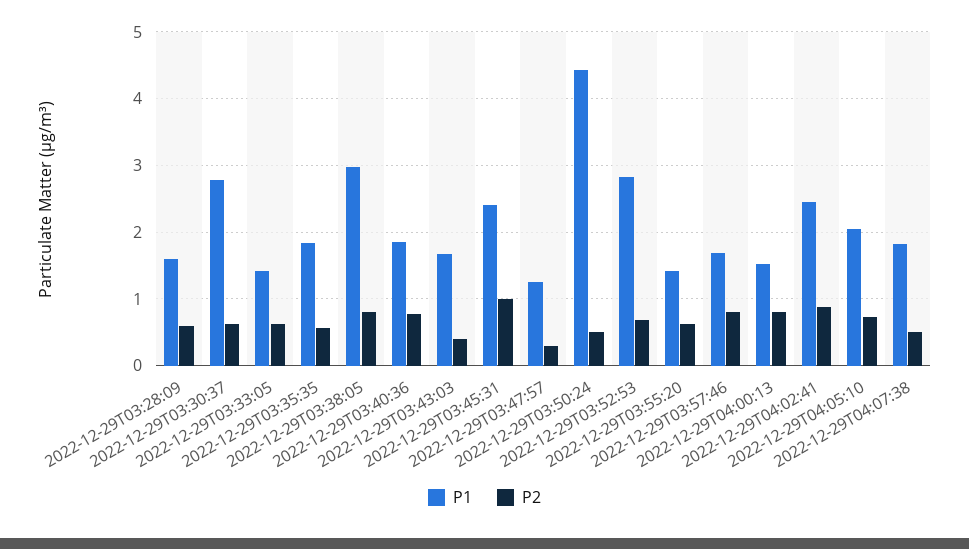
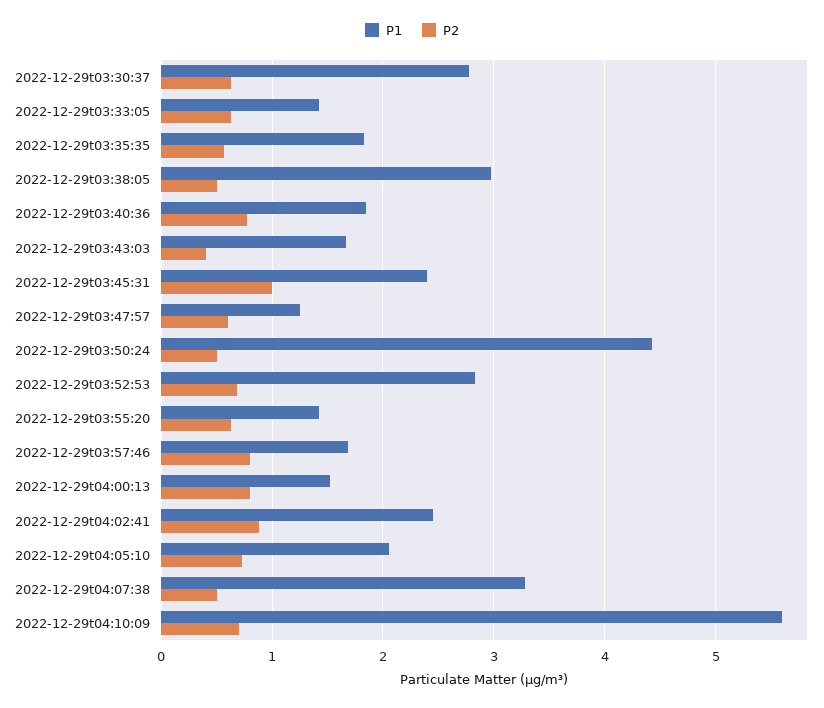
P1, 2022-12-29T03:28:09: 1.6 -> none
P2, 2022-12-29T03:28:09: 0.6 -> none
P2, 2022-12-29T03:38:05: 0.8 -> 0.5
P2, 2022-12-29T03:47:57: 0.3 -> 0.6
P1, 2022-12-29T04:07:38: 1.8 -> 3.3
P1, 2022-12-29t04:10:09: none -> 5.6
P2, 2022-12-29t04:10:09: none -> 0.7

